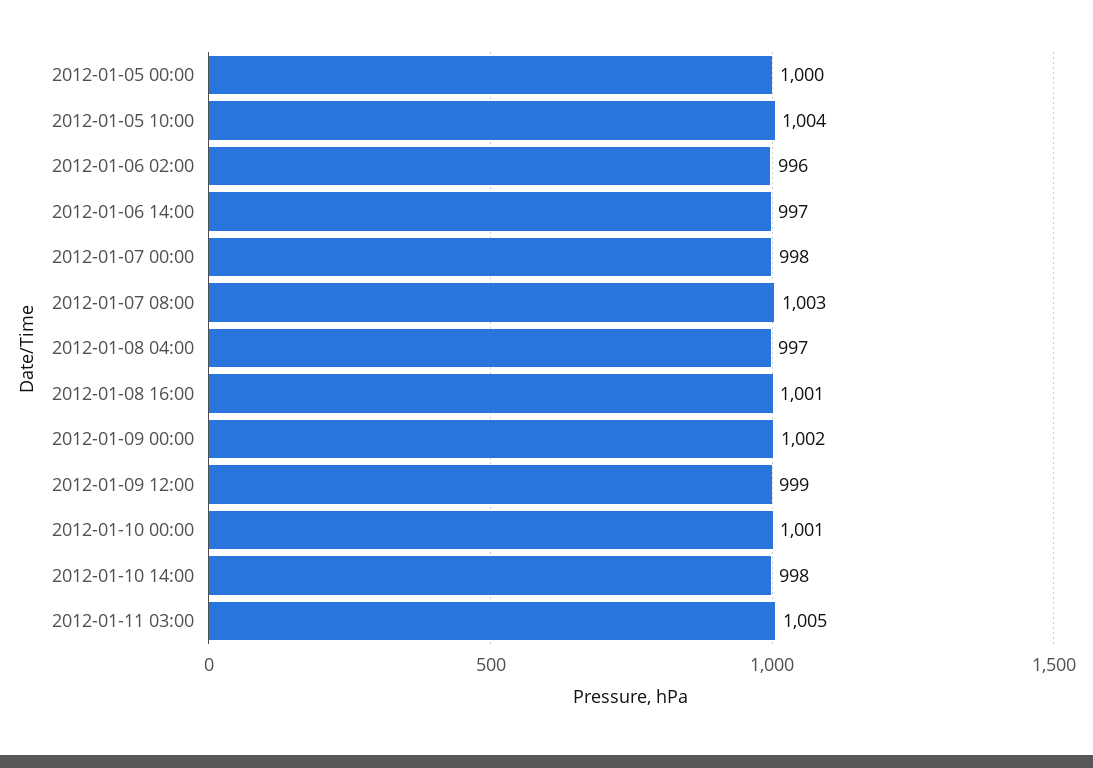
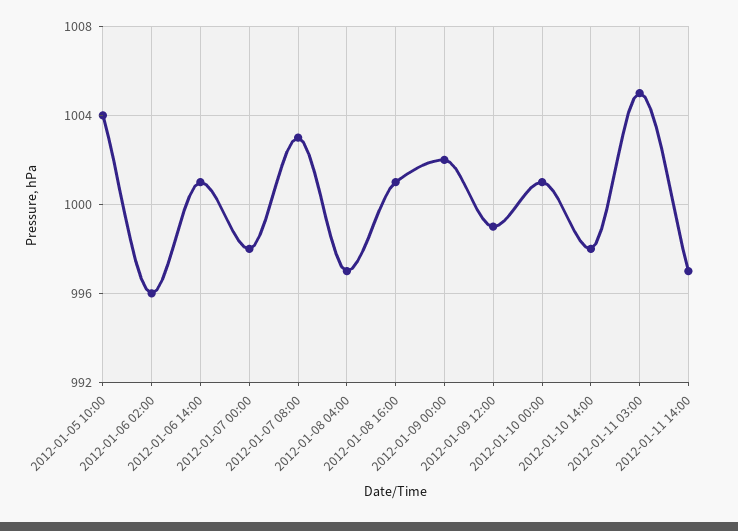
2012-01-05 00:00: 1000 -> none
2012-01-06 14:00: 997 -> 1001
2012-01-11 14:00: none -> 997

